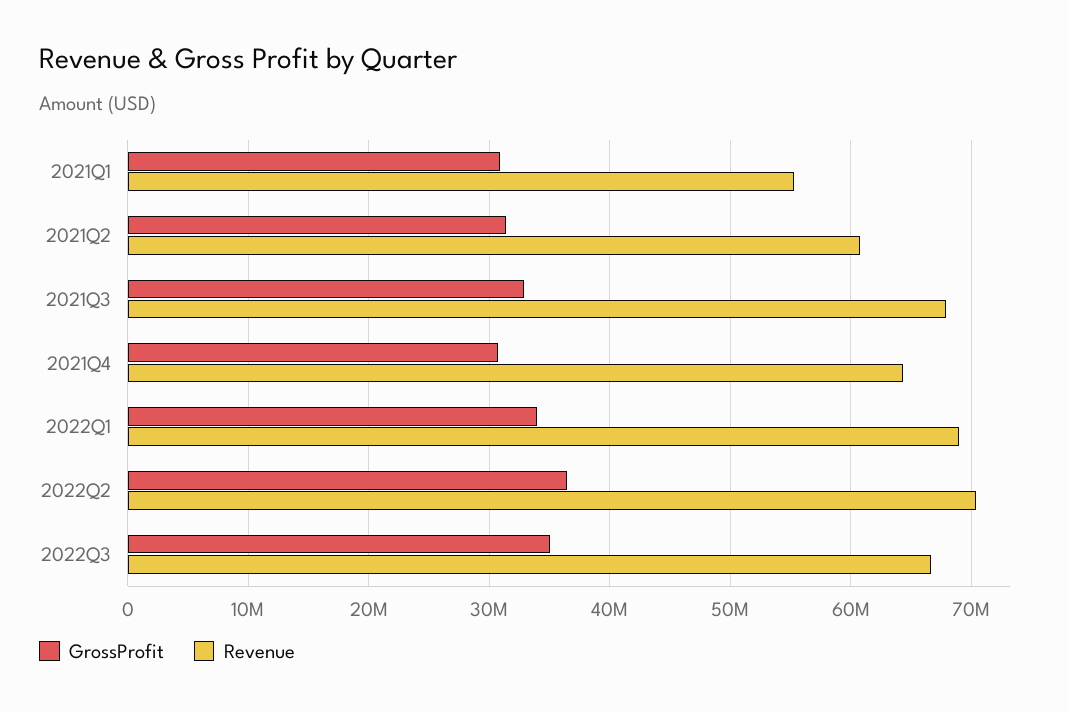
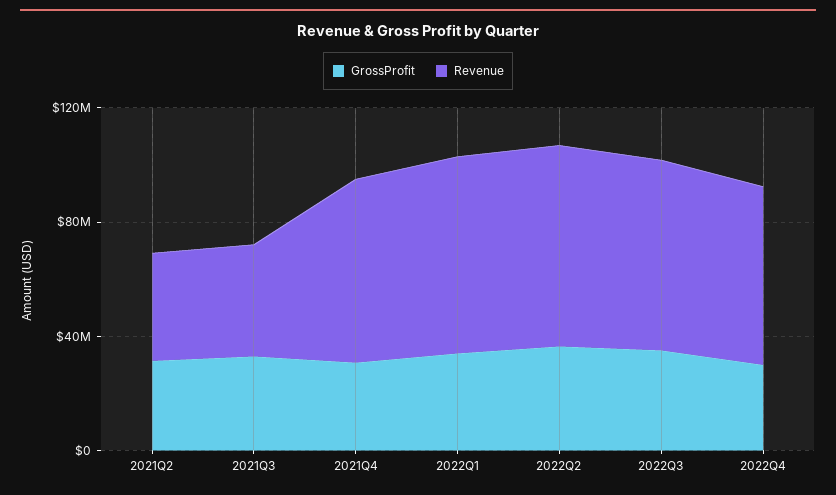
GrossProfit, 2021Q1: 31000000 -> none
Revenue, 2021Q1: 55000000 -> none
Revenue, 2021Q2: 61000000 -> 40000000
Revenue, 2021Q3: 68000000 -> 40000000
GrossProfit, 2022Q4: none -> 30000000
Revenue, 2022Q4: none -> 60000000

